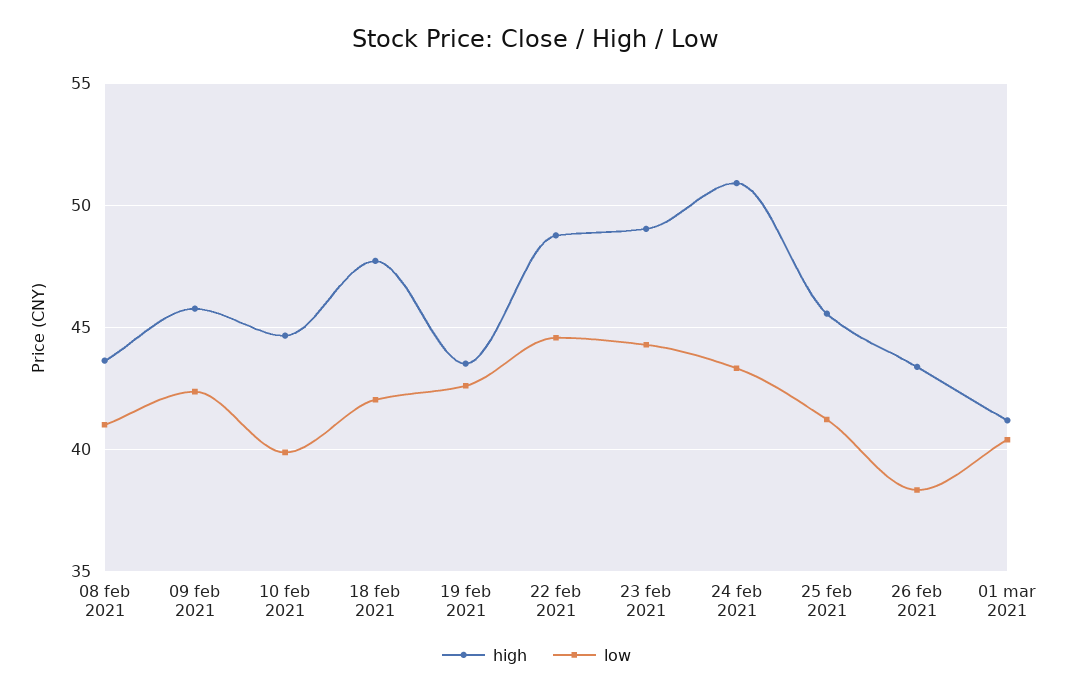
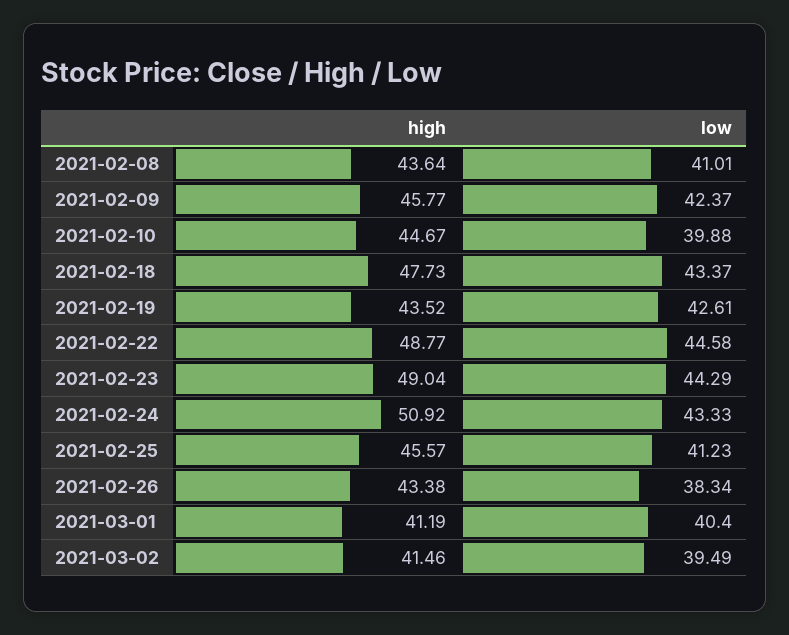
low, 18 feb 2021: 42 -> 43.37
high, 2021-03-02: none -> 41.46
low, 2021-03-02: none -> 39.49

